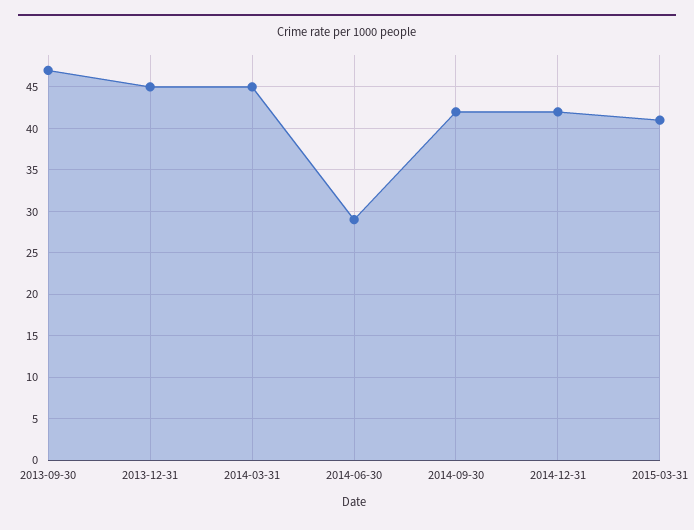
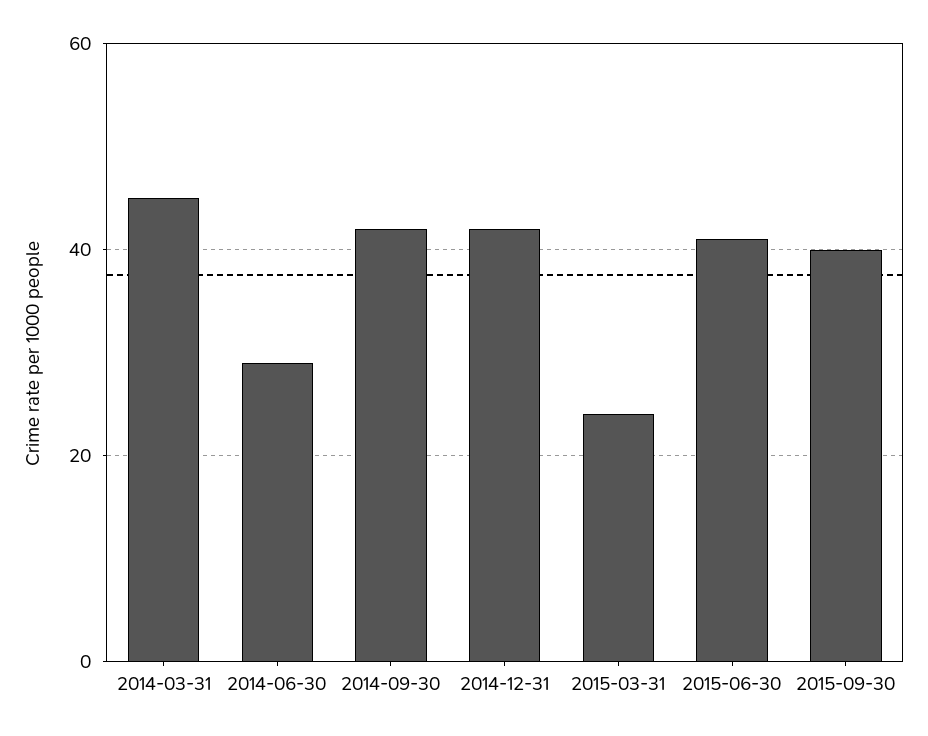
2013-09-30: 47 -> none
2013-12-31: 45 -> none
2015-03-31: 41 -> 25
2015-06-30: none -> 40
2015-09-30: none -> 40

